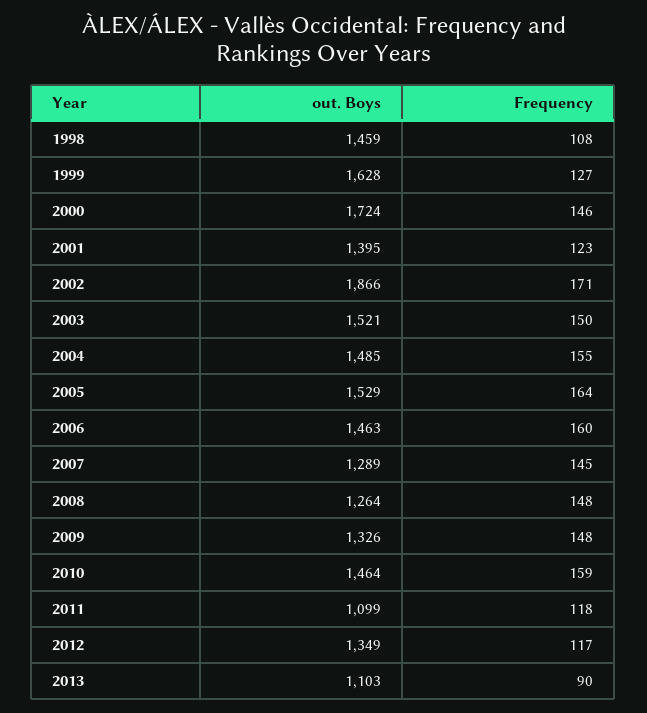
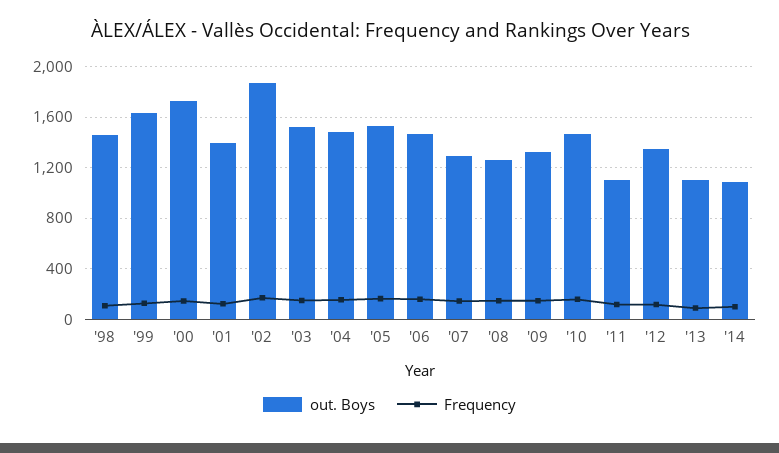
out. Boys, '14: none -> 1100
Frequency, '14: none -> 100

